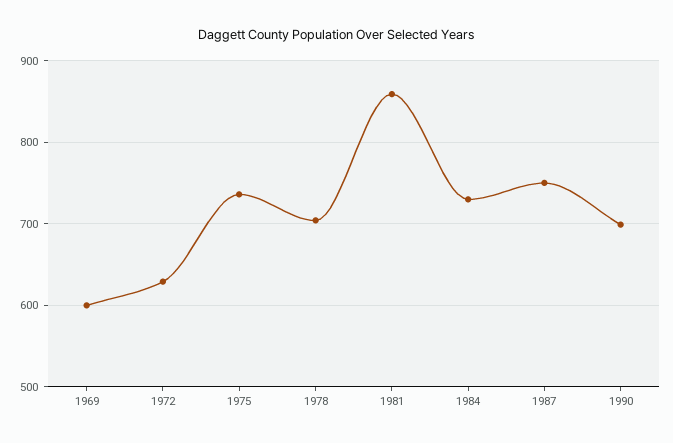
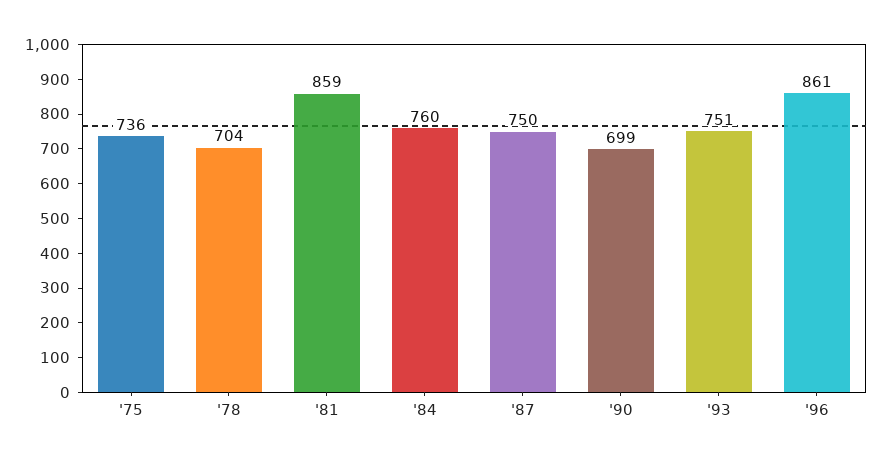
1969: 600 -> none
1972: 630 -> none
1984: 730 -> 760
'93: none -> 751
'96: none -> 861

